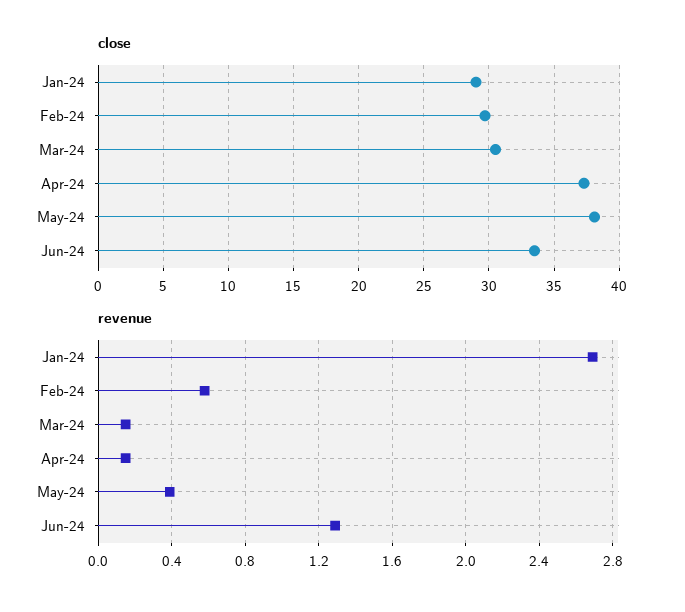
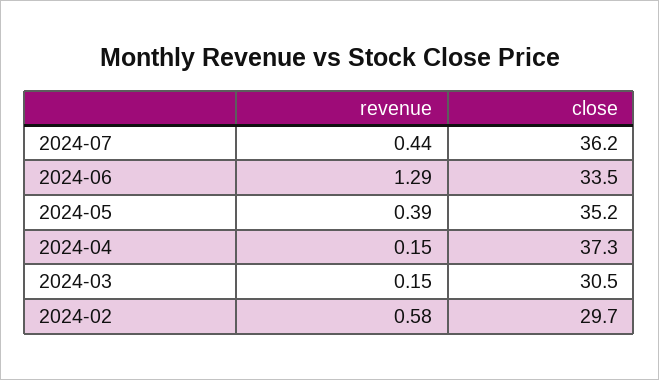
close, Jan-24: 29 -> none
close, May-24: 38 -> 35.2
revenue, Jan-24: 2.7 -> none
revenue, 2024-07: none -> 0.44
close, 2024-07: none -> 36.2

